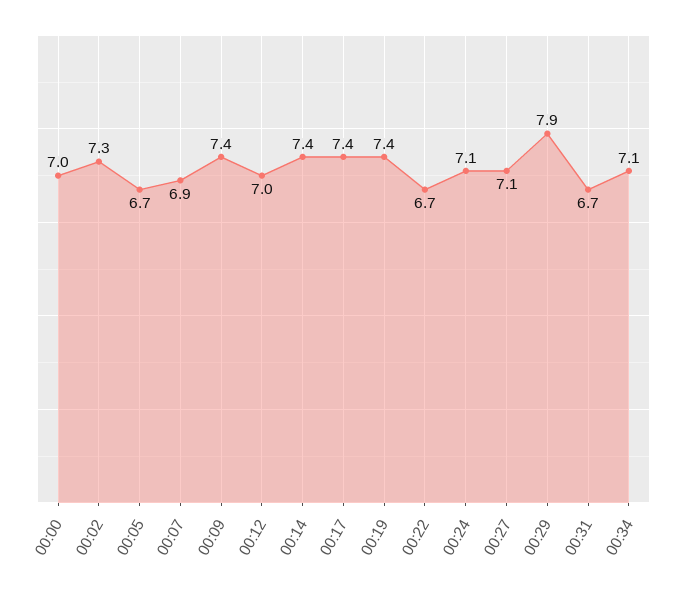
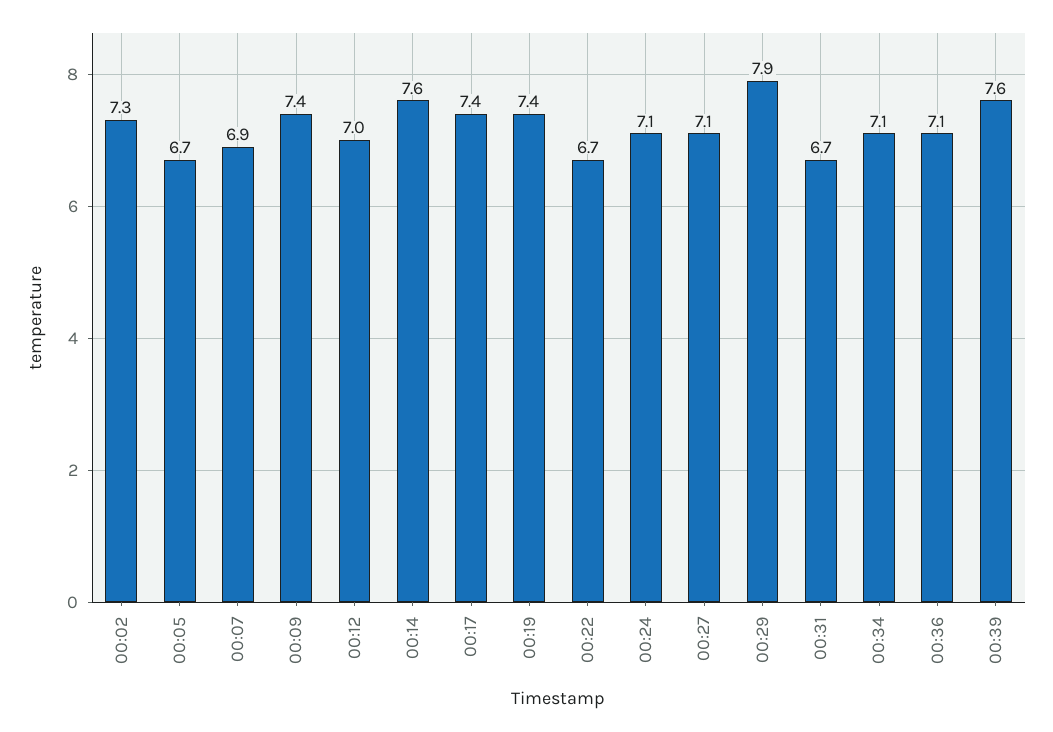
00:00: 7 -> none
00:14: 7.4 -> 7.6
00:36: none -> 7.1
00:39: none -> 7.6

